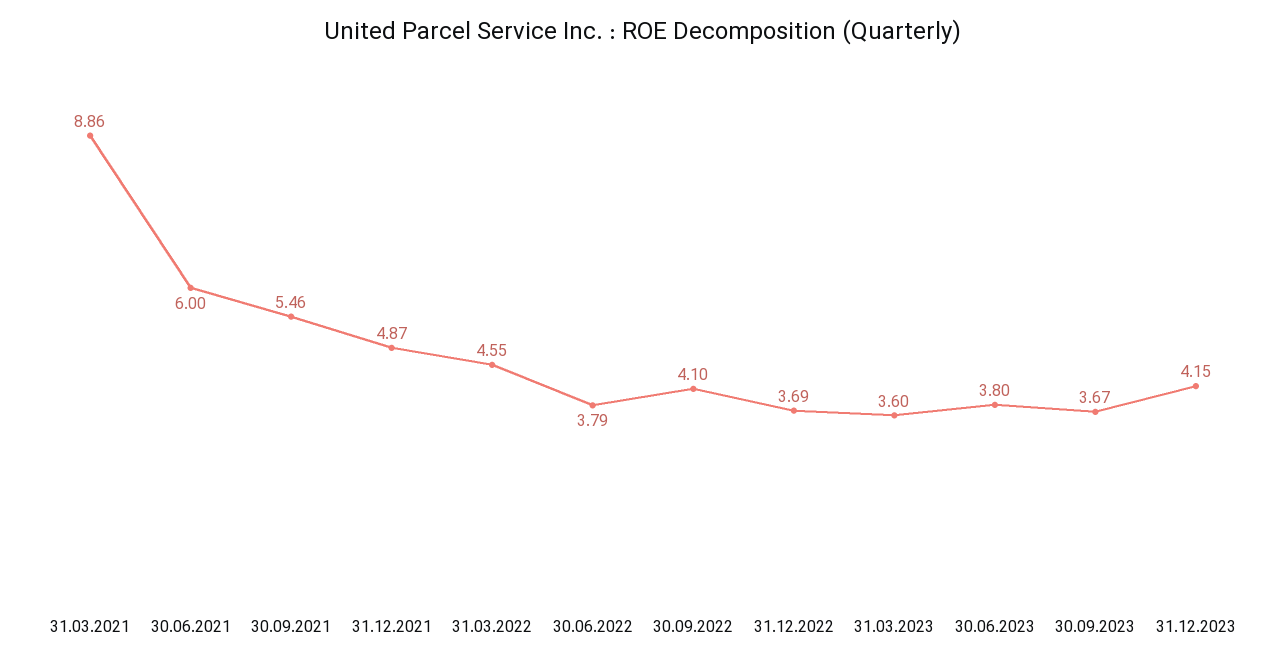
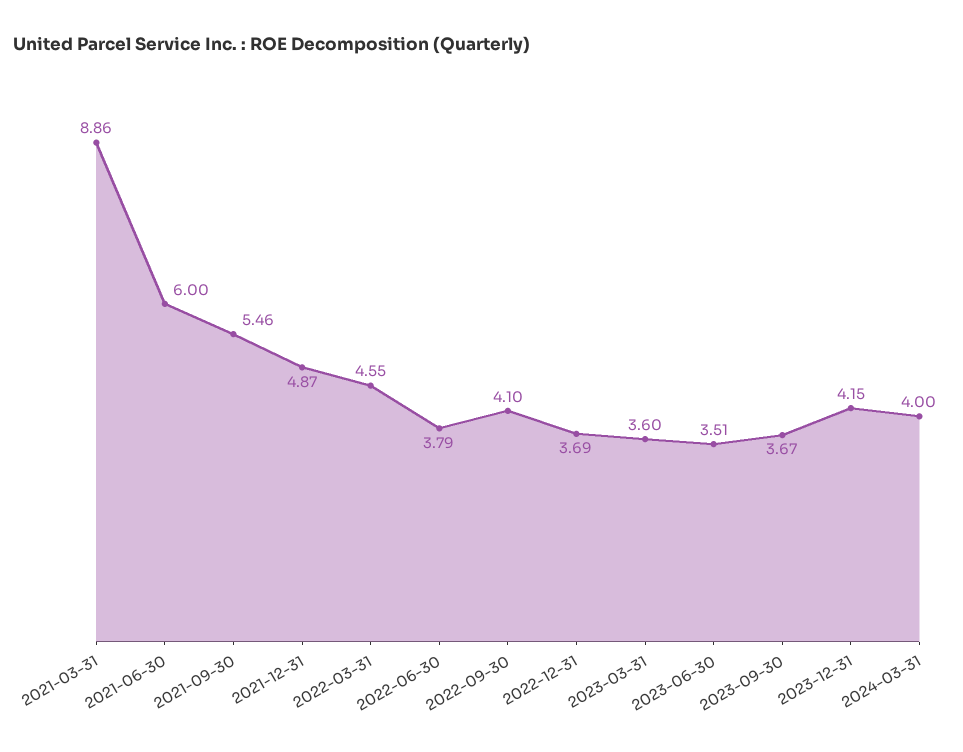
30.06.2023: 3.8 -> 3.51
2024-03-31: none -> 4

